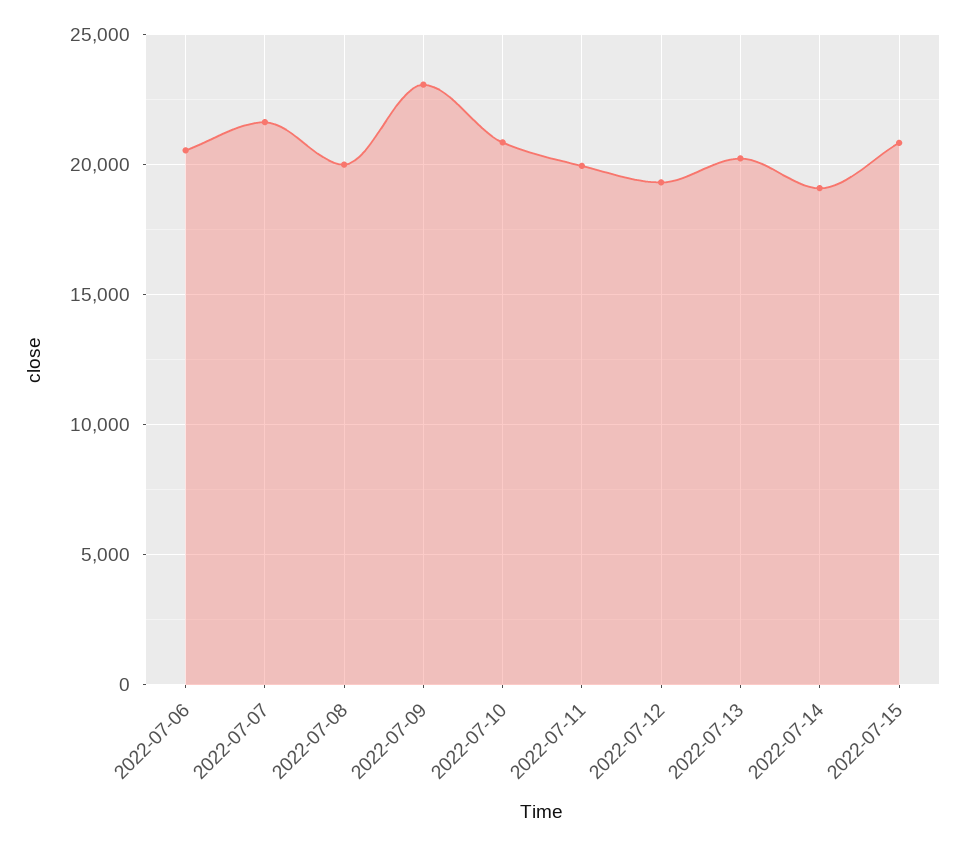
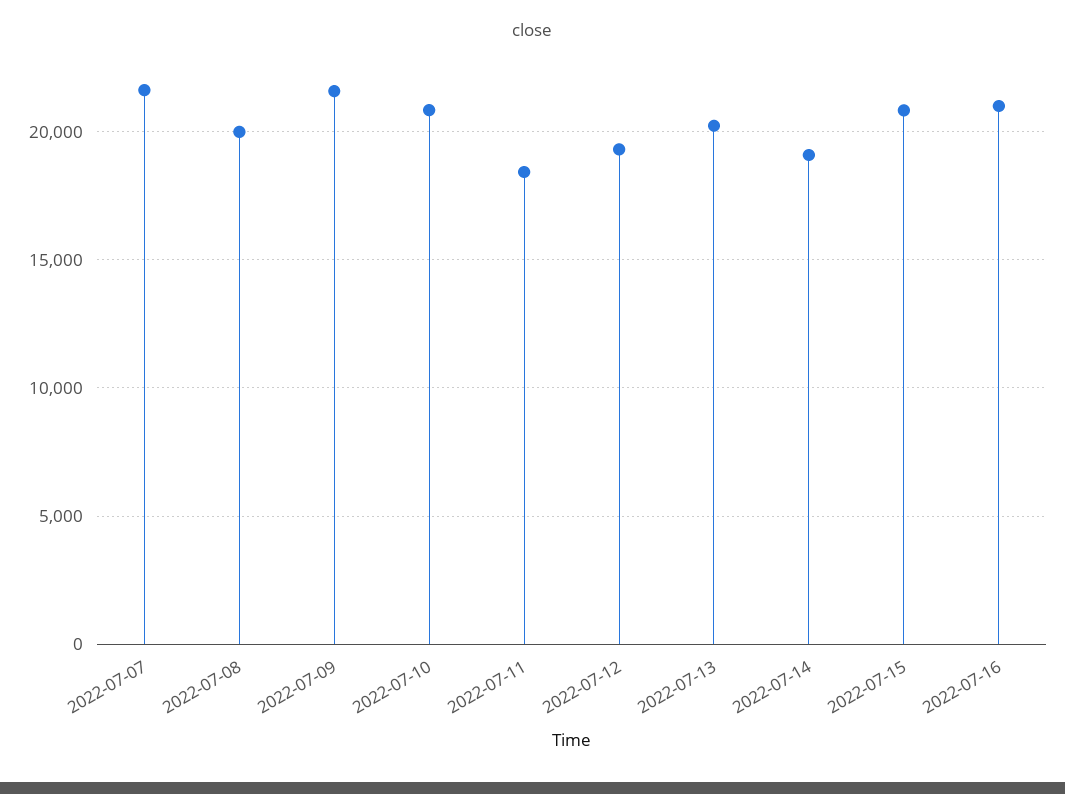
2022-07-06: 20500 -> none
2022-07-09: 23000 -> 21500
2022-07-11: 20000 -> 18500
2022-07-16: none -> 21000

